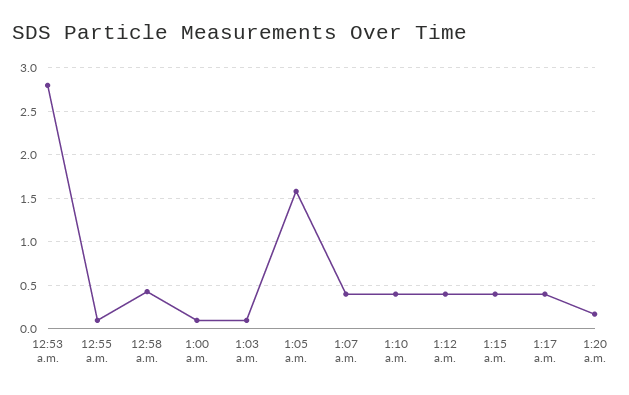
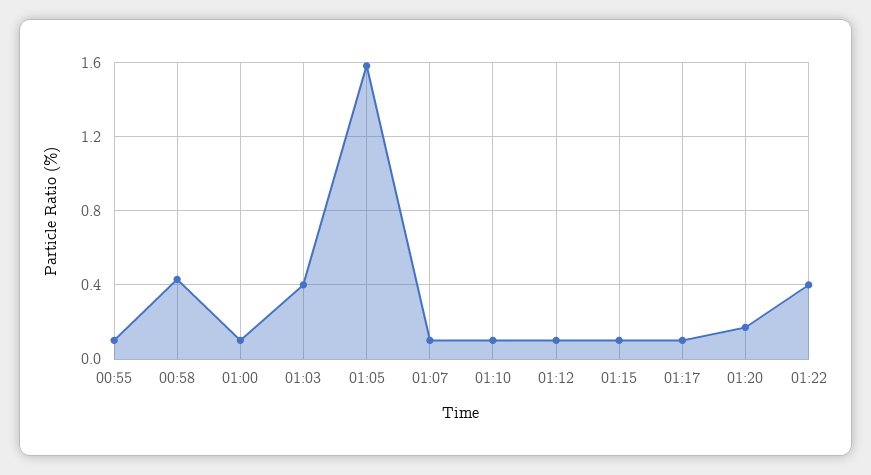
12:53 a.m.: 2.8 -> none
1:03 a.m.: 0.1 -> 0.4
1:07 a.m.: 0.4 -> 0.1
1:10 a.m.: 0.4 -> 0.1
1:12 a.m.: 0.4 -> 0.1
1:15 a.m.: 0.4 -> 0.1
1:17 a.m.: 0.4 -> 0.1
01:22: none -> 0.4

